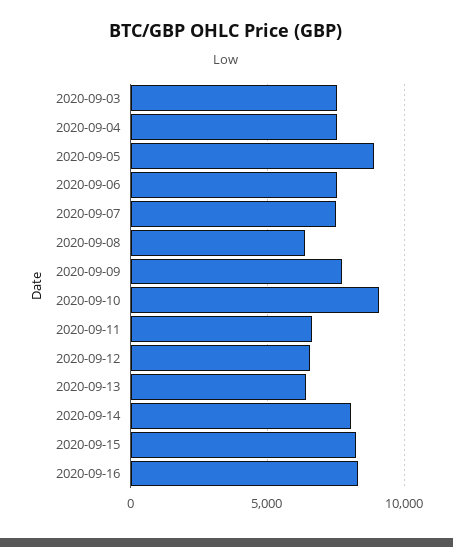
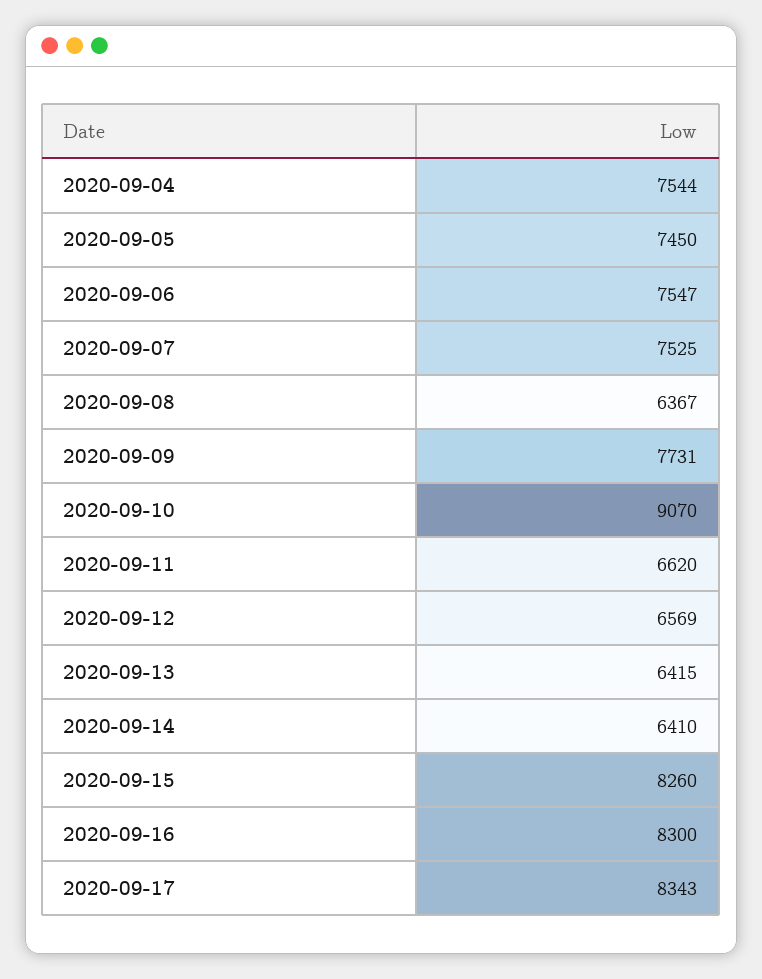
2020-09-03: 7500 -> none
2020-09-05: 9000 -> 7450
2020-09-14: 8000 -> 6410
2020-09-17: none -> 8343

